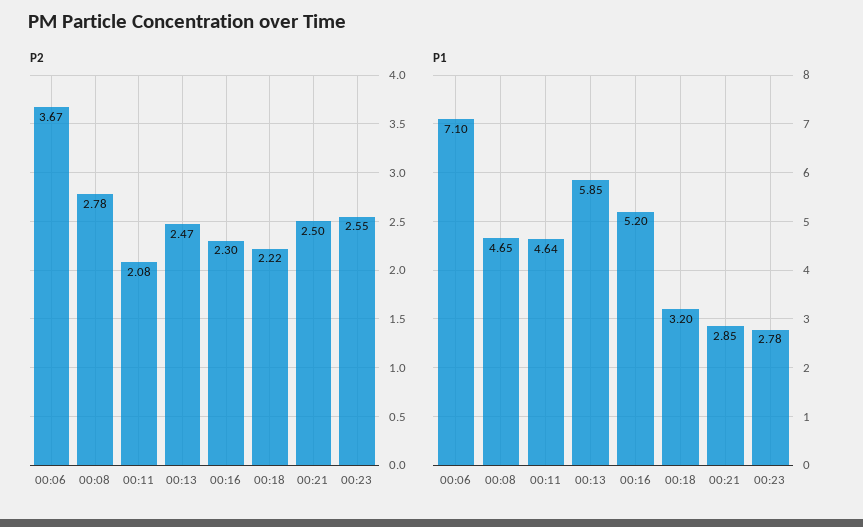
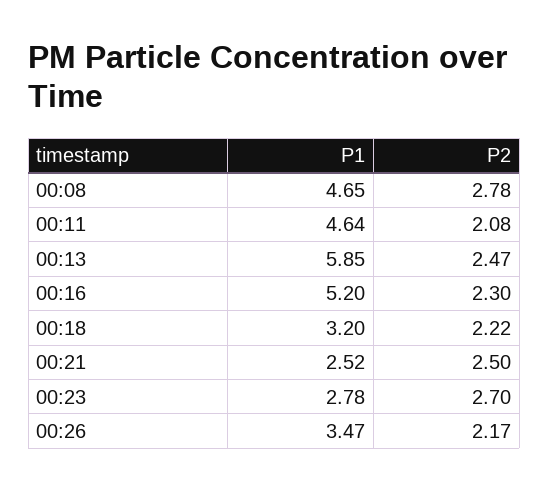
P2, 00:06: 3.67 -> none
P2, 00:23: 2.55 -> 2.7
P1, 00:06: 7.1 -> none
P1, 00:21: 2.85 -> 2.52
P1, 00:26: none -> 3.47
P2, 00:26: none -> 2.17

